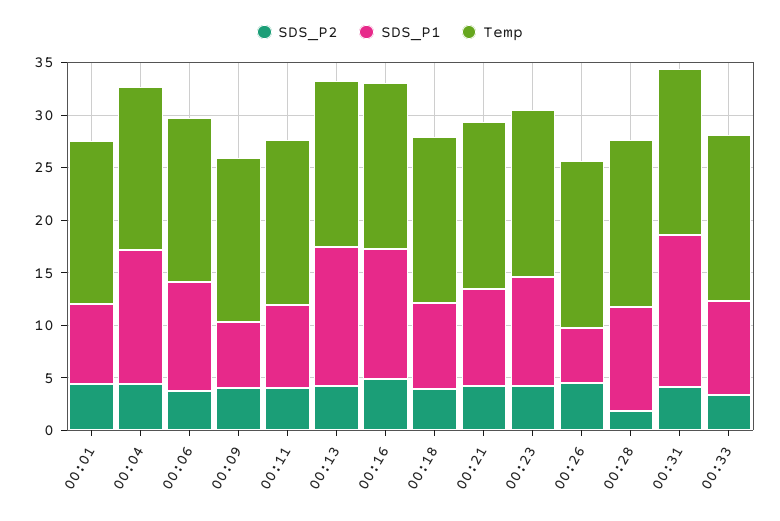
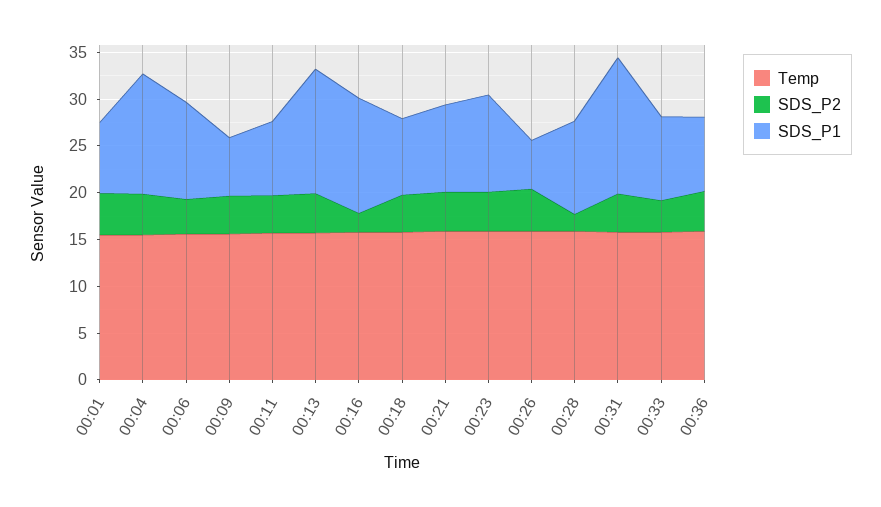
SDS_P2, 00:16: 5 -> 2
Temp, 00:36: none -> 16
SDS_P2, 00:36: none -> 4
SDS_P1, 00:36: none -> 8

